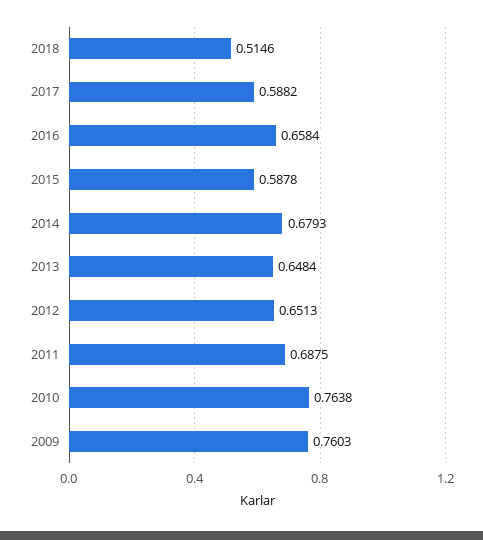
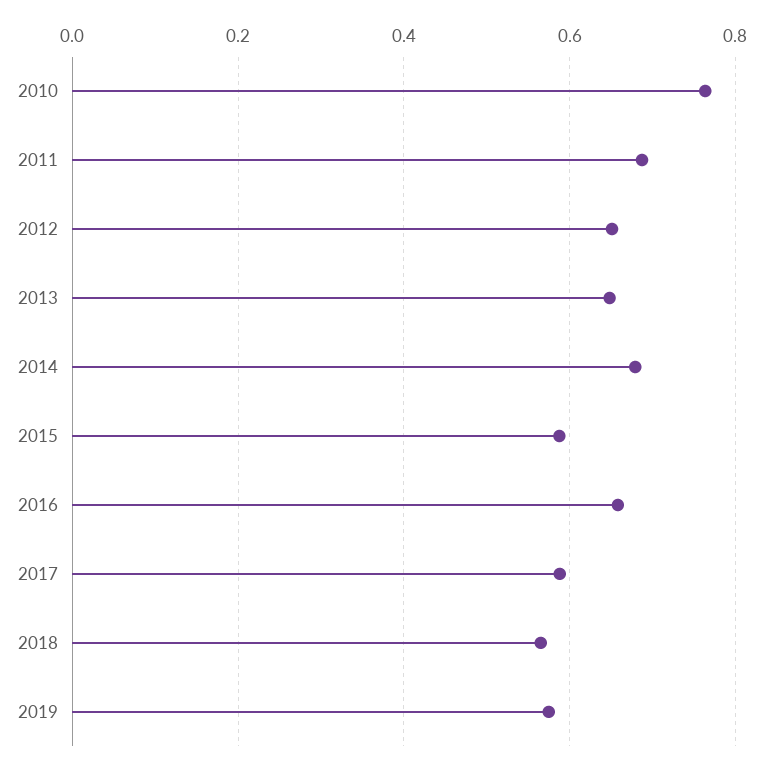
2018: 0.5146 -> 0.56
2009: 0.7603 -> none
2019: none -> 0.58

